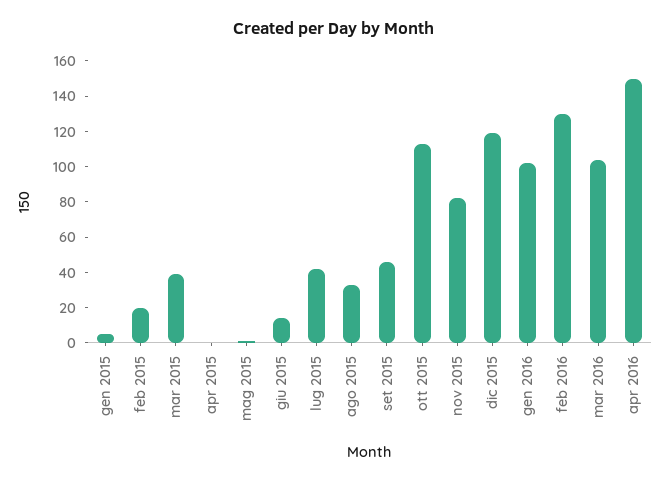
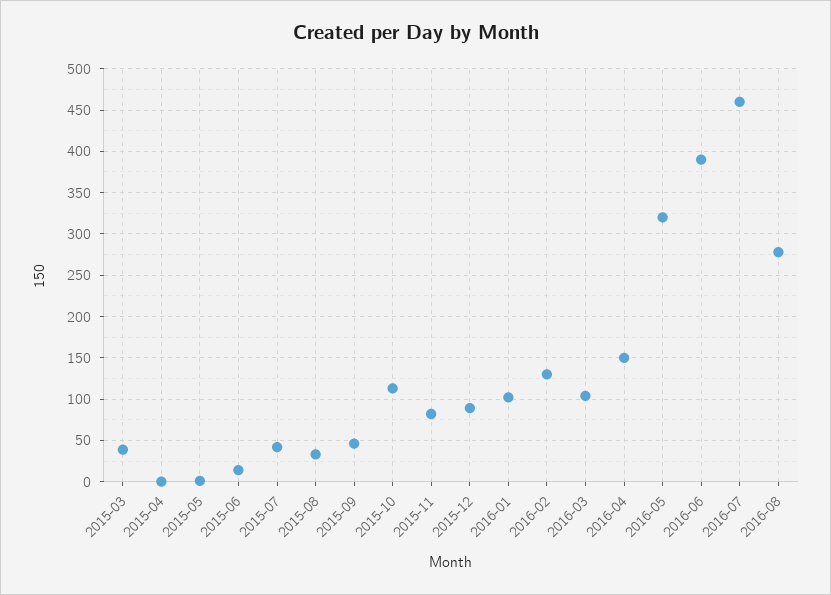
gen 2015: 5 -> none
feb 2015: 20 -> none
dic 2015: 120 -> 90
2016-05: none -> 320
2016-06: none -> 390
2016-07: none -> 460
2016-08: none -> 280

